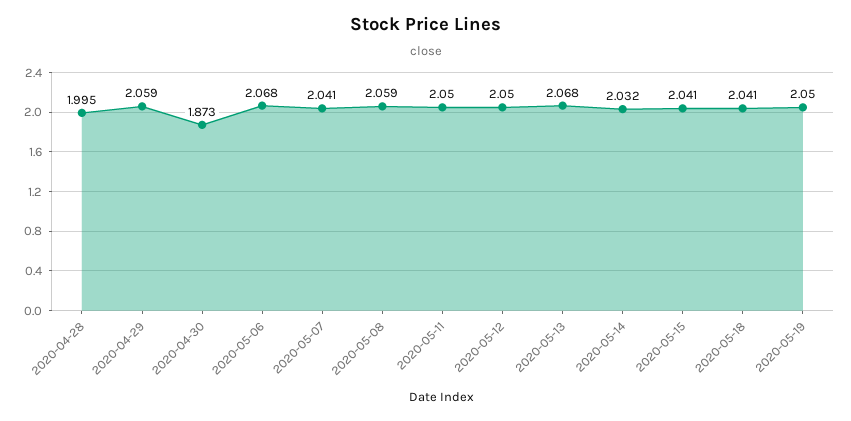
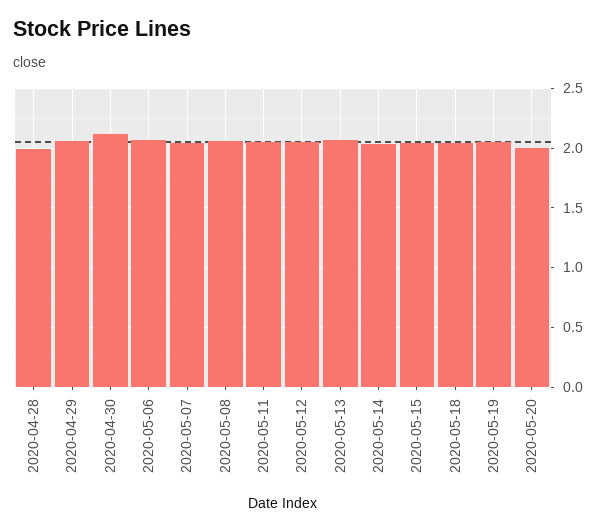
2020-04-30: 1.873 -> 2.1
2020-05-20: none -> 2

